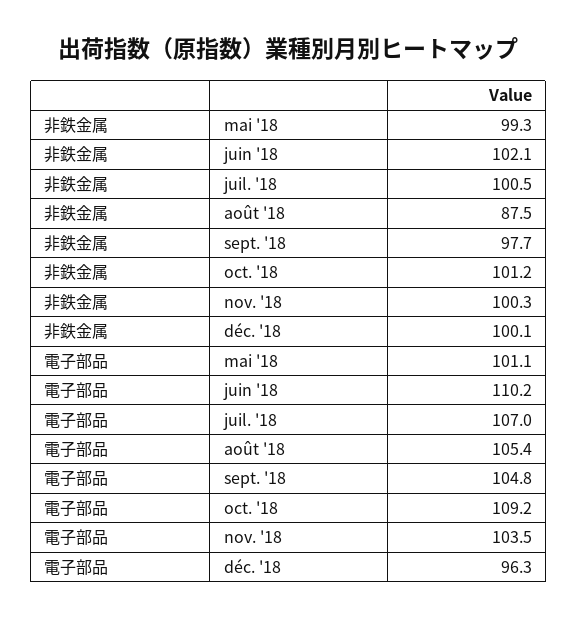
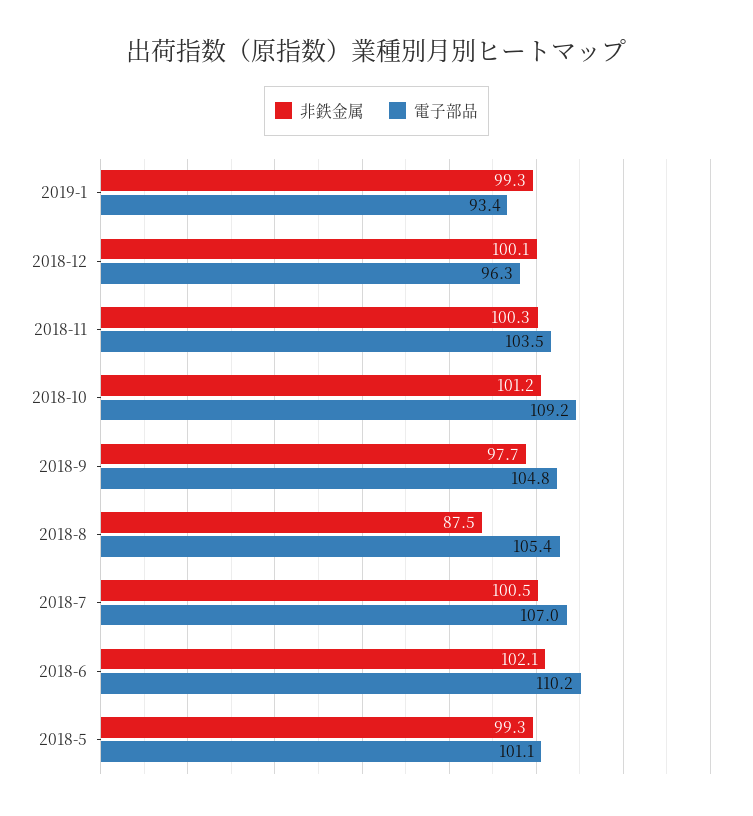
非鉄金属, 2019-1: none -> 99.3
電子部品, 2019-1: none -> 93.4

